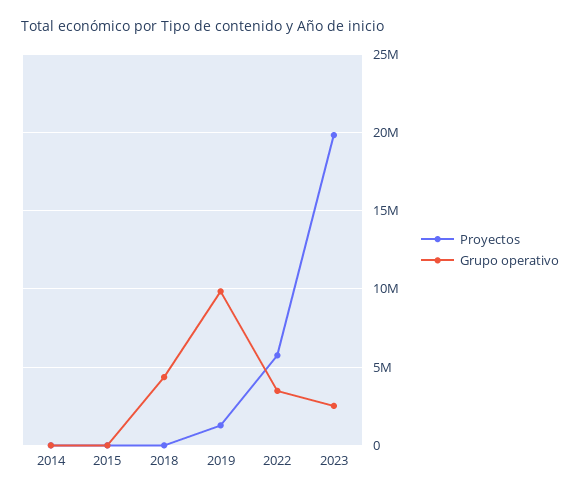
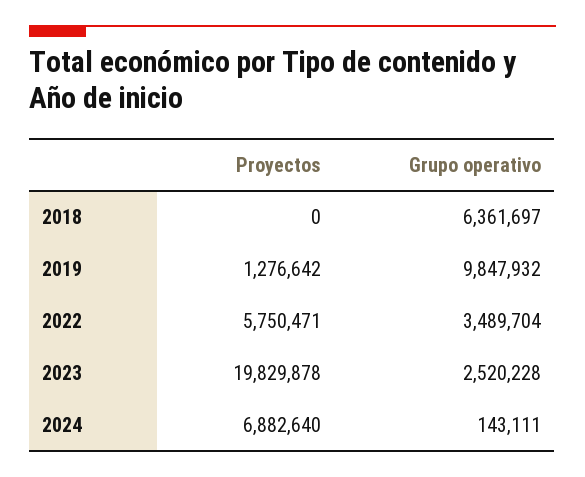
Proyectos, 2014: 0 -> none
Grupo operativo, 2014: 0 -> none
Proyectos, 2015: 0 -> none
Grupo operativo, 2015: 0 -> none
Grupo operativo, 2018: 4500000 -> 6361697
Proyectos, 2024: none -> 6882640
Grupo operativo, 2024: none -> 143111

